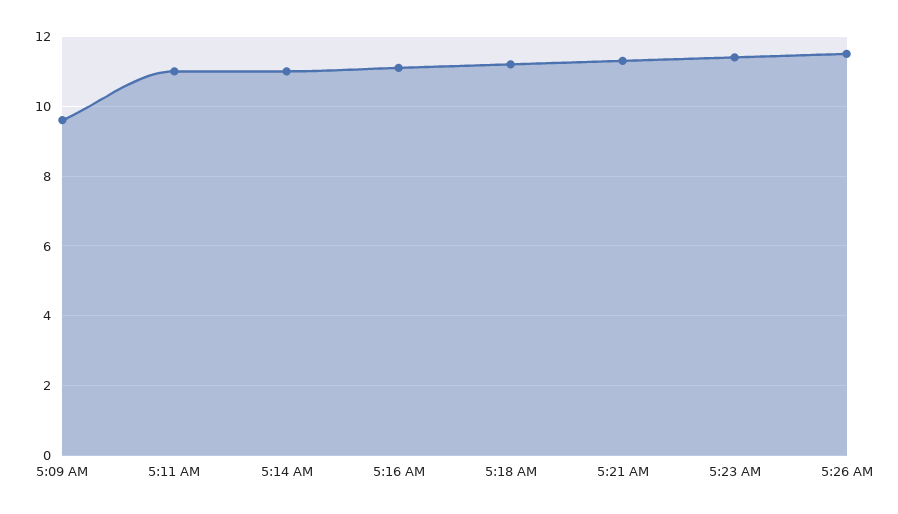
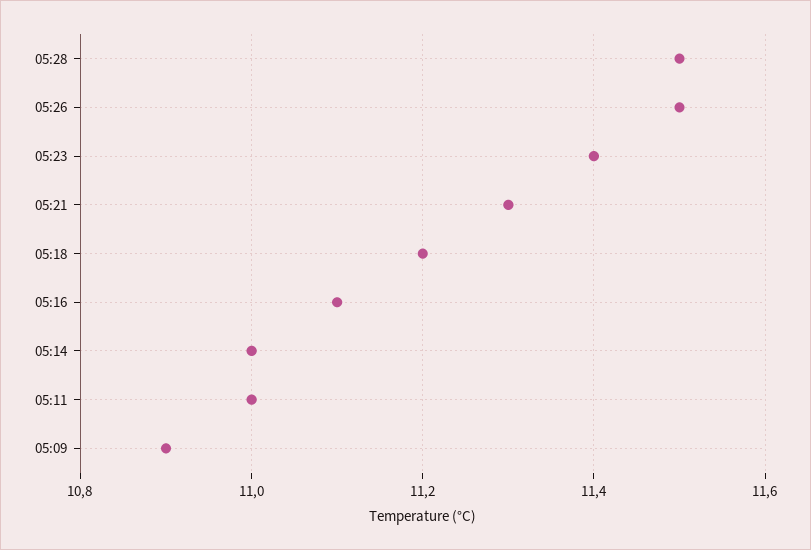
5:09 AM: 9.5 -> 10.9
05:28: none -> 11.5

